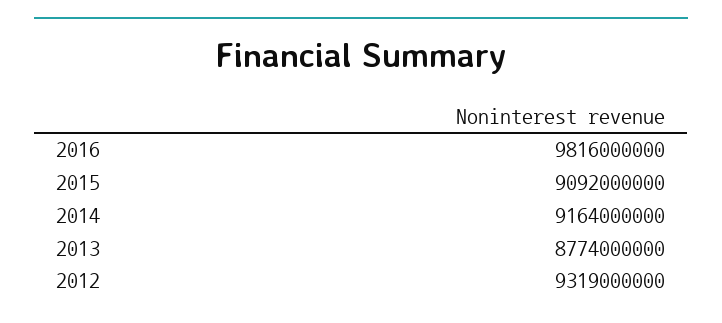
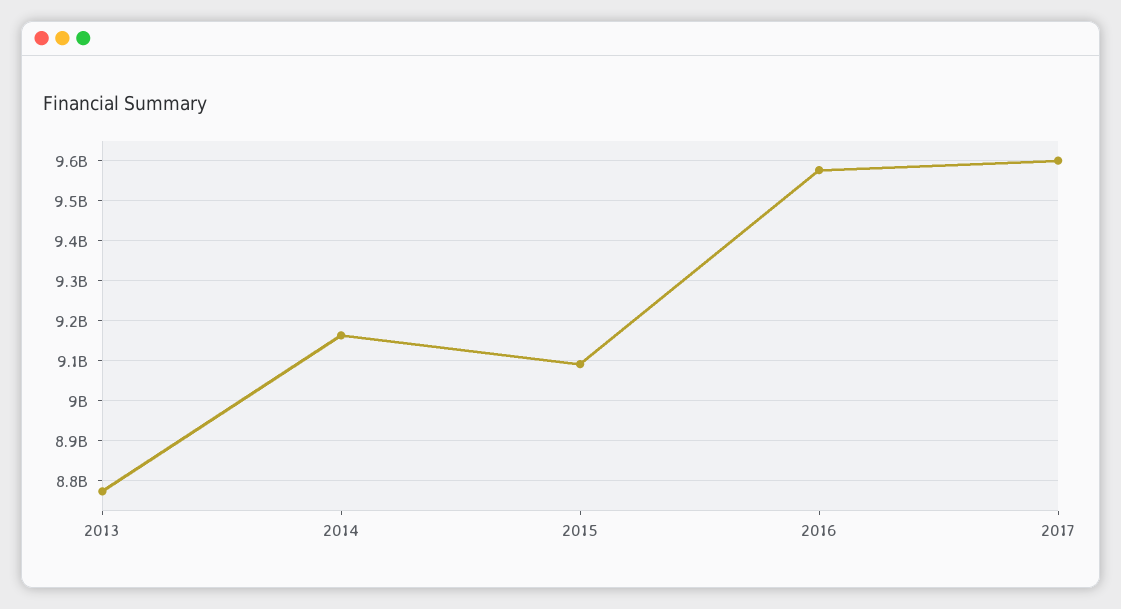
2016: 9816000000 -> 9580000000
2012: 9319000000 -> none
2017: none -> 9600000000

